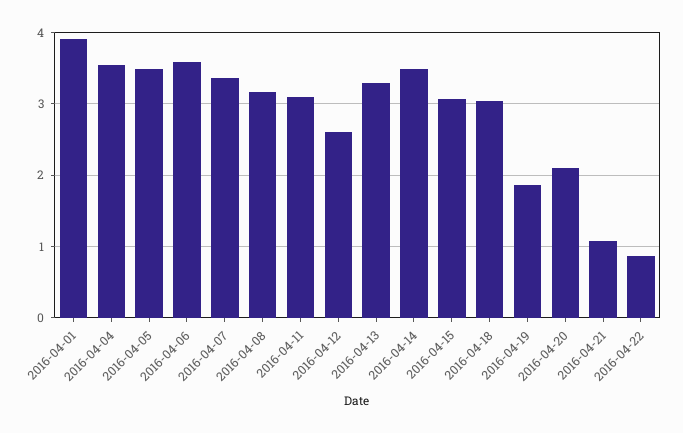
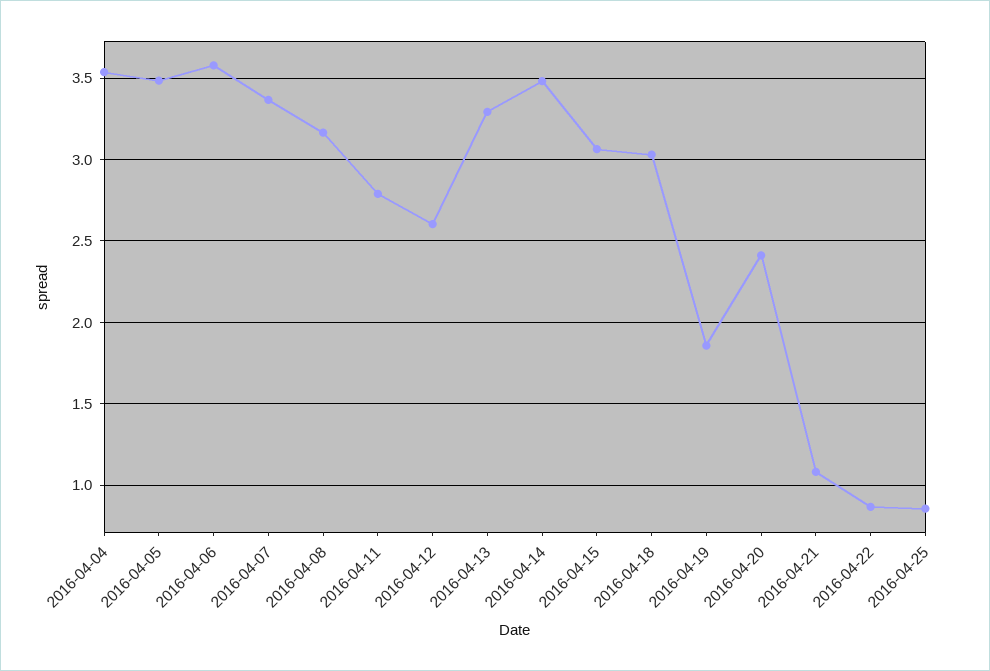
2016-04-01: 3.9 -> none
2016-04-11: 3.1 -> 2.8
2016-04-20: 2.1 -> 2.4
2016-04-25: none -> 0.85

